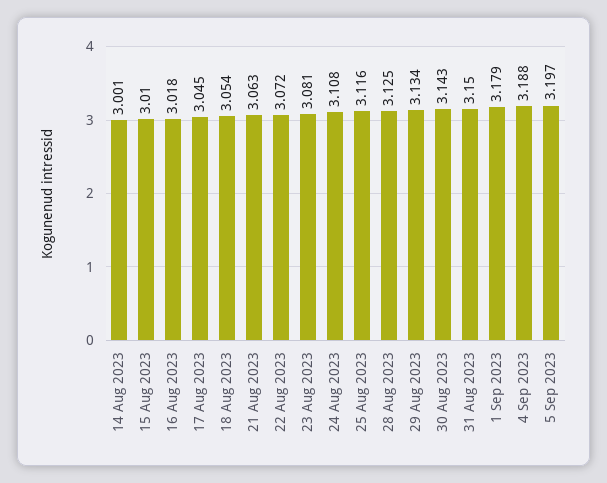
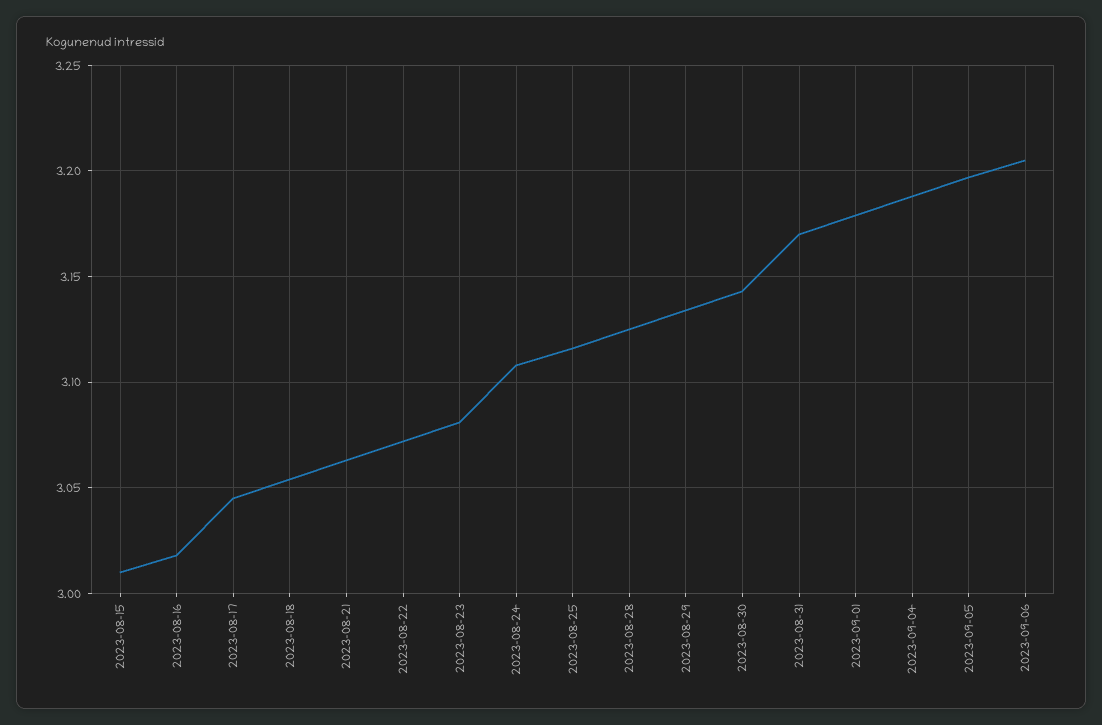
14 Aug 2023: 3.001 -> none
31 Aug 2023: 3.15 -> 3.17
2023-09-06: none -> 3.205

